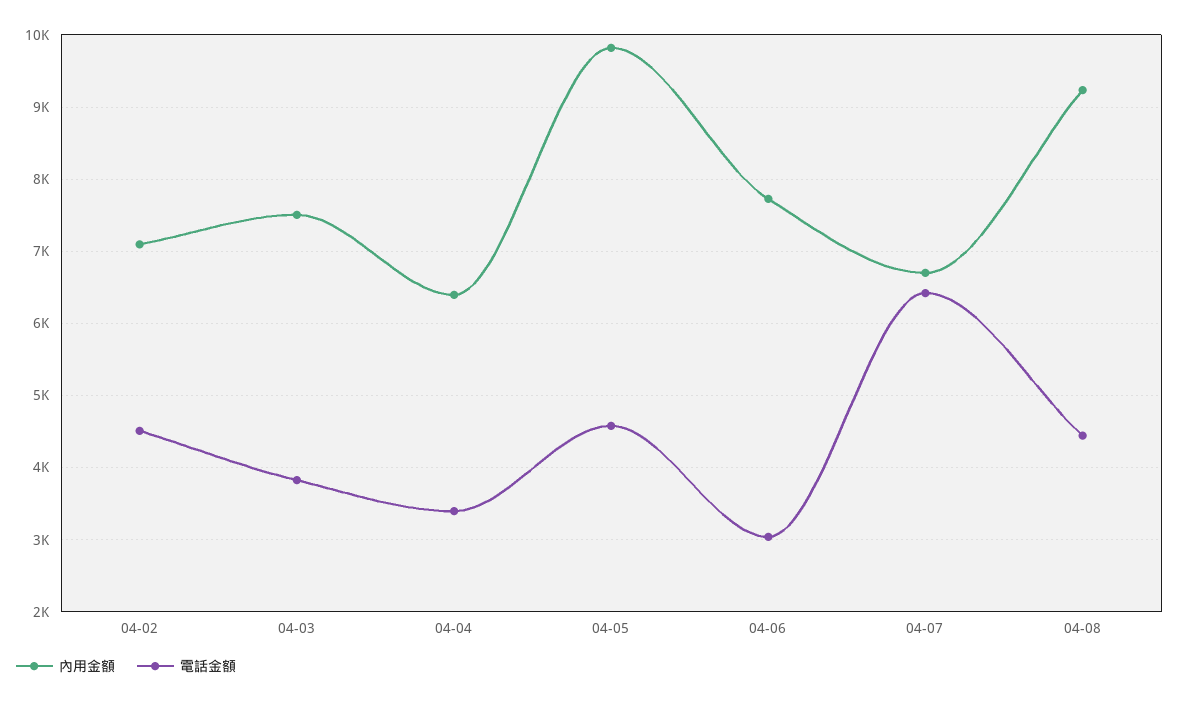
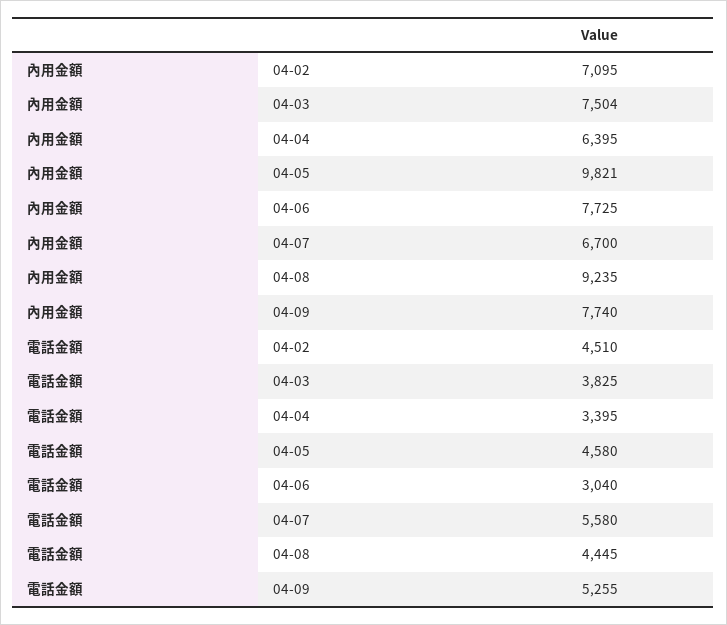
電話金額, 04-07: 6400 -> 5580
內用金額, 04-09: none -> 7740
電話金額, 04-09: none -> 5255

